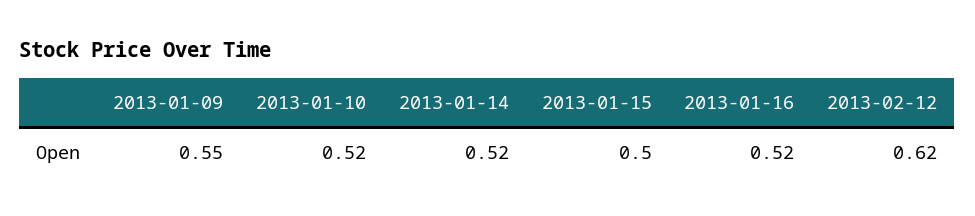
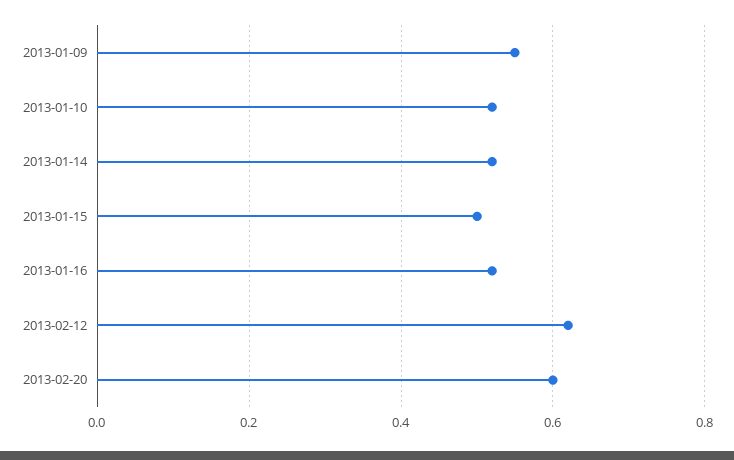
2013-02-20: none -> 0.6

